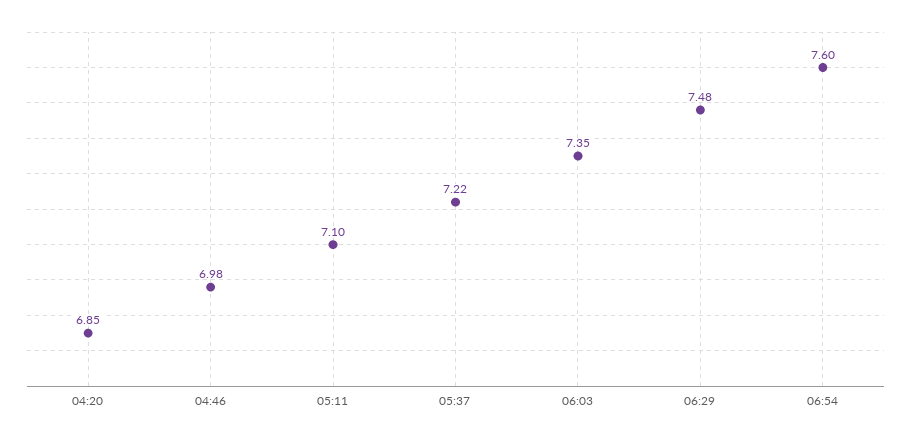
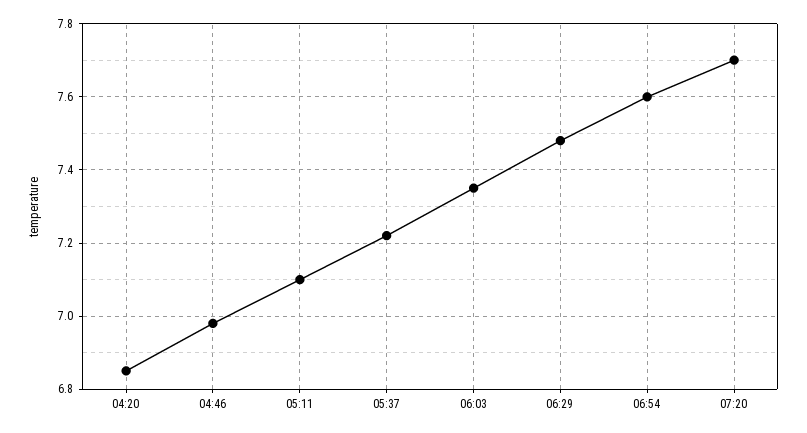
07:20: none -> 7.7

